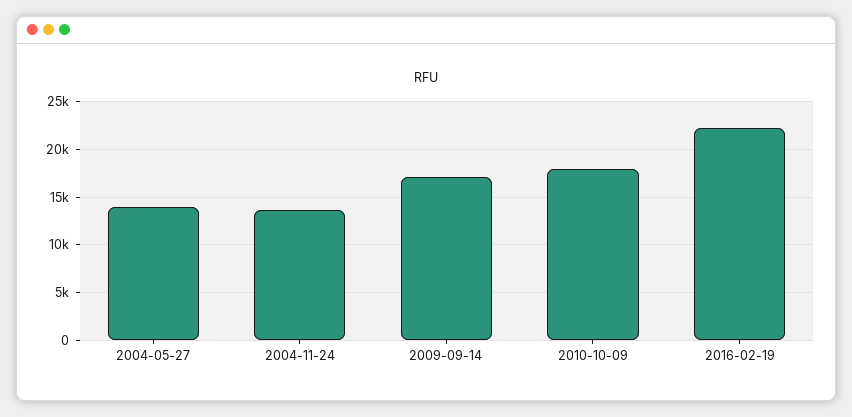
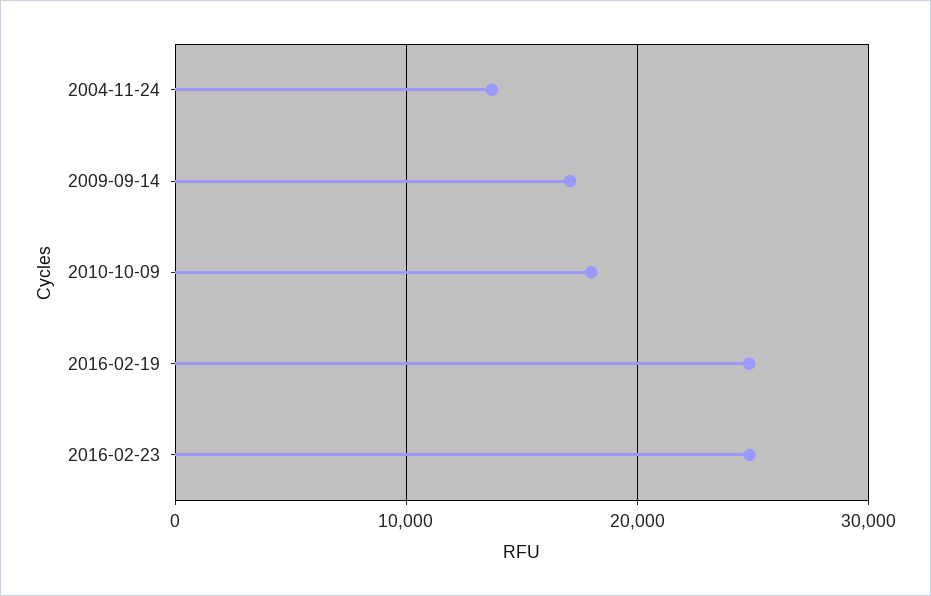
2004-05-27: 14000 -> none
2016-02-19: 22000 -> 25000
2016-02-23: none -> 25000

